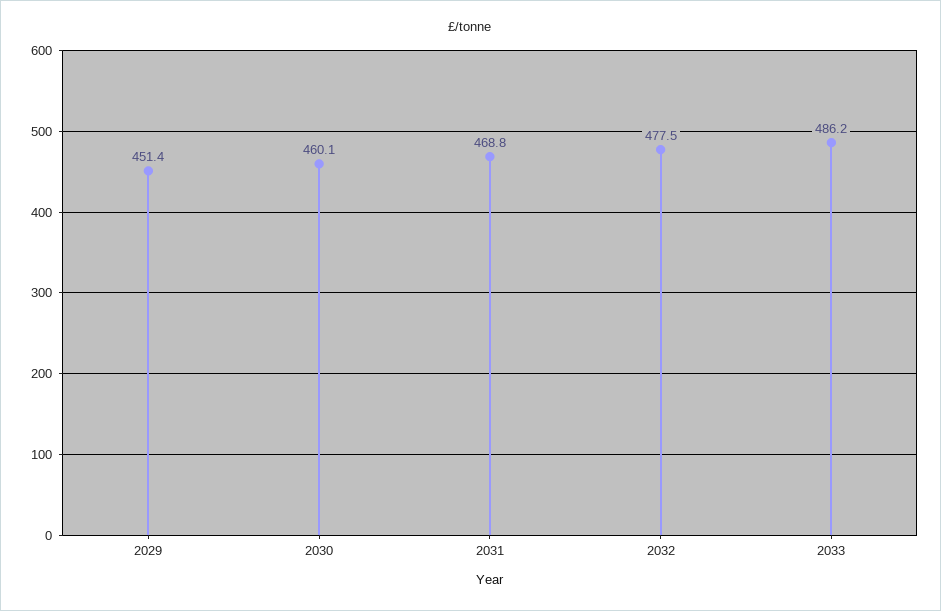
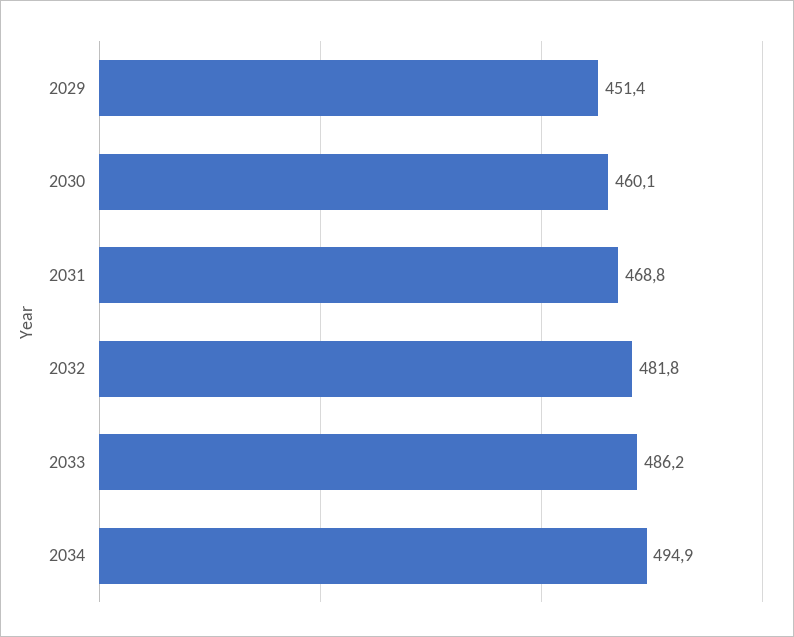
2032: 477.5 -> 481.8
2034: none -> 494.9

